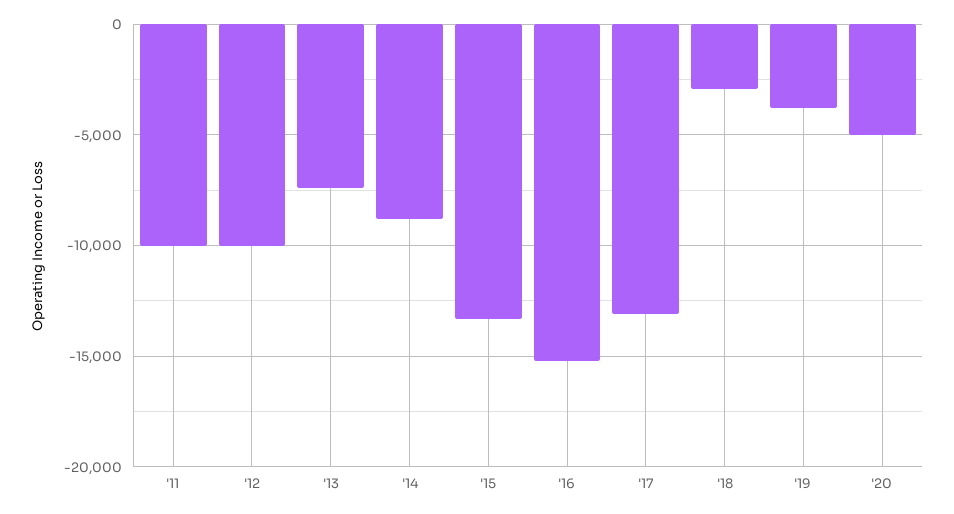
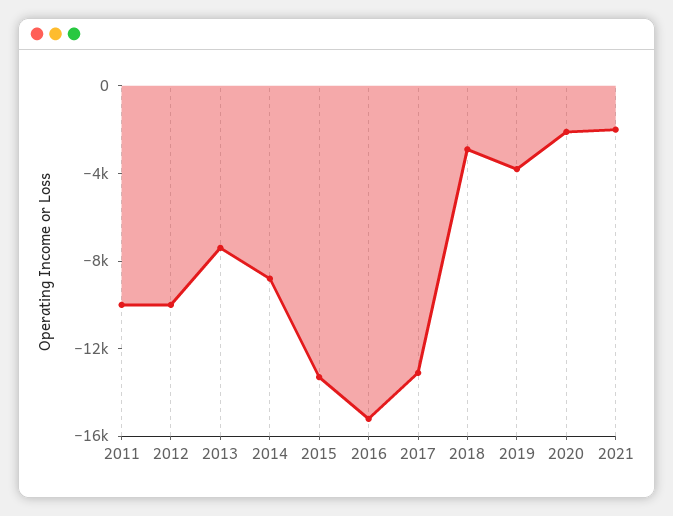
'20: -5000 -> -2000
2021: none -> -2000

